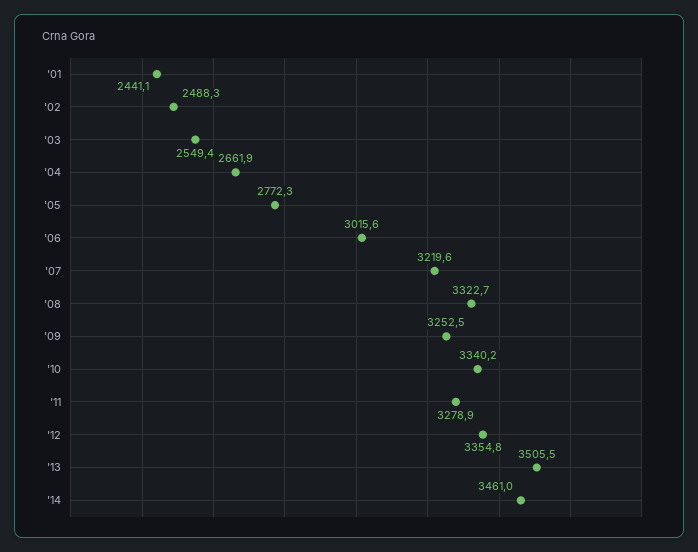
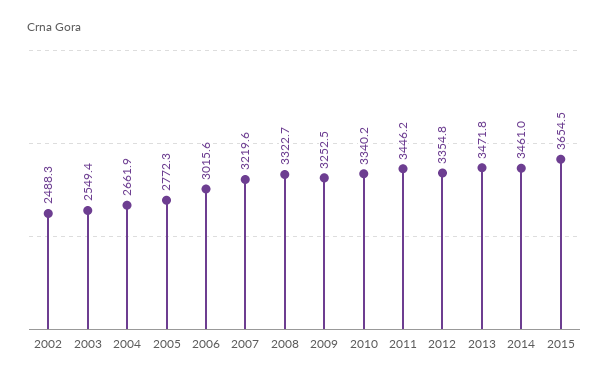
'01: 2441.1 -> none
'11: 3278.9 -> 3446.2
'13: 3505.5 -> 3471.8
2015: none -> 3654.5

